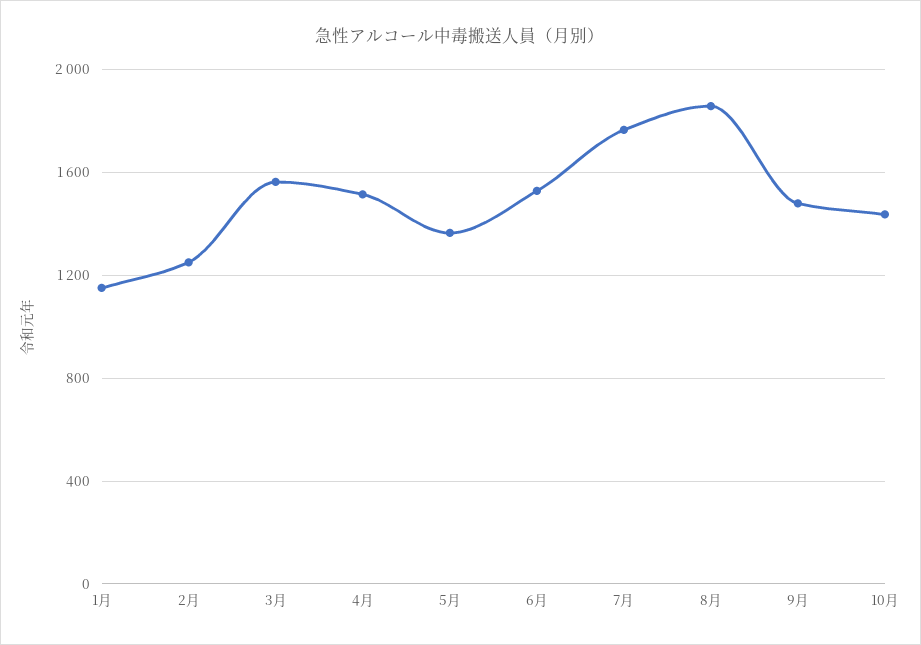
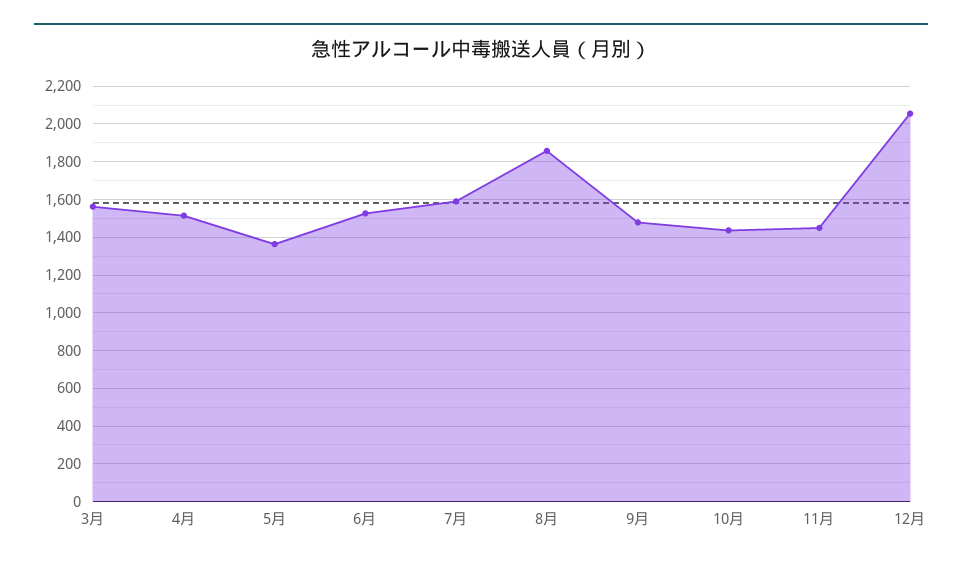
1月: 1150 -> none
2月: 1250 -> none
7月: 1750 -> 1600
11月: none -> 1450
12月: none -> 2050

